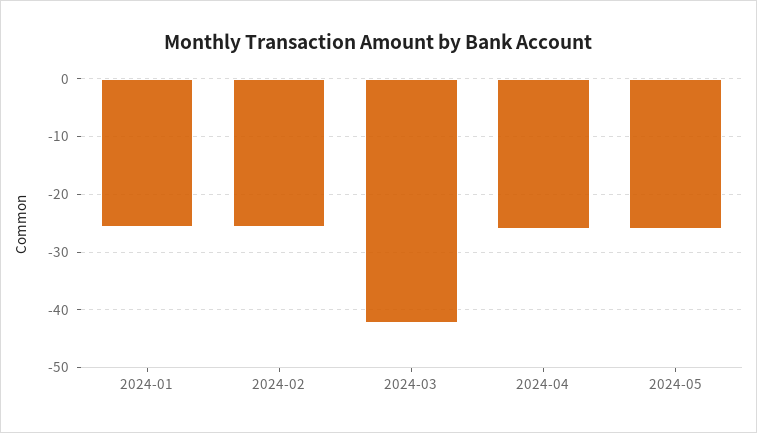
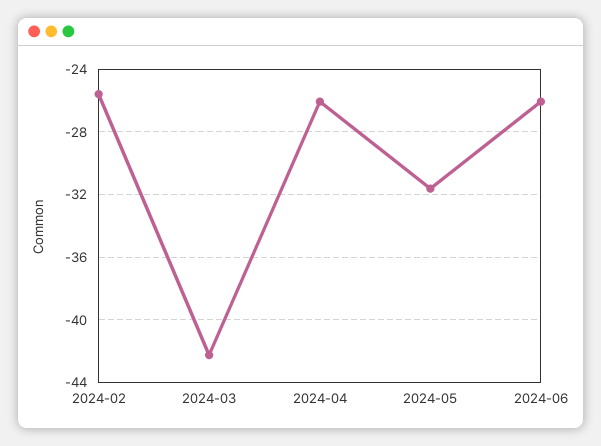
2024-01: -26 -> none
2024-05: -26 -> -31.5
2024-06: none -> -26

